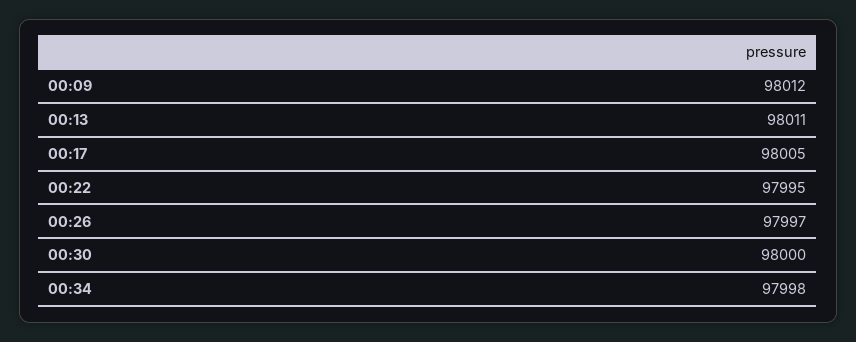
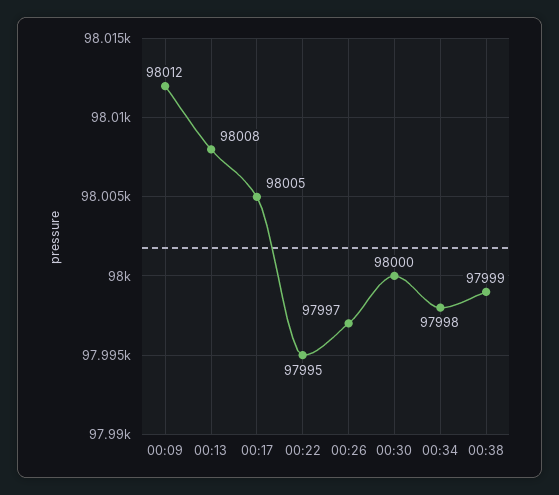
00:13: 98011 -> 98008
00:38: none -> 97999

